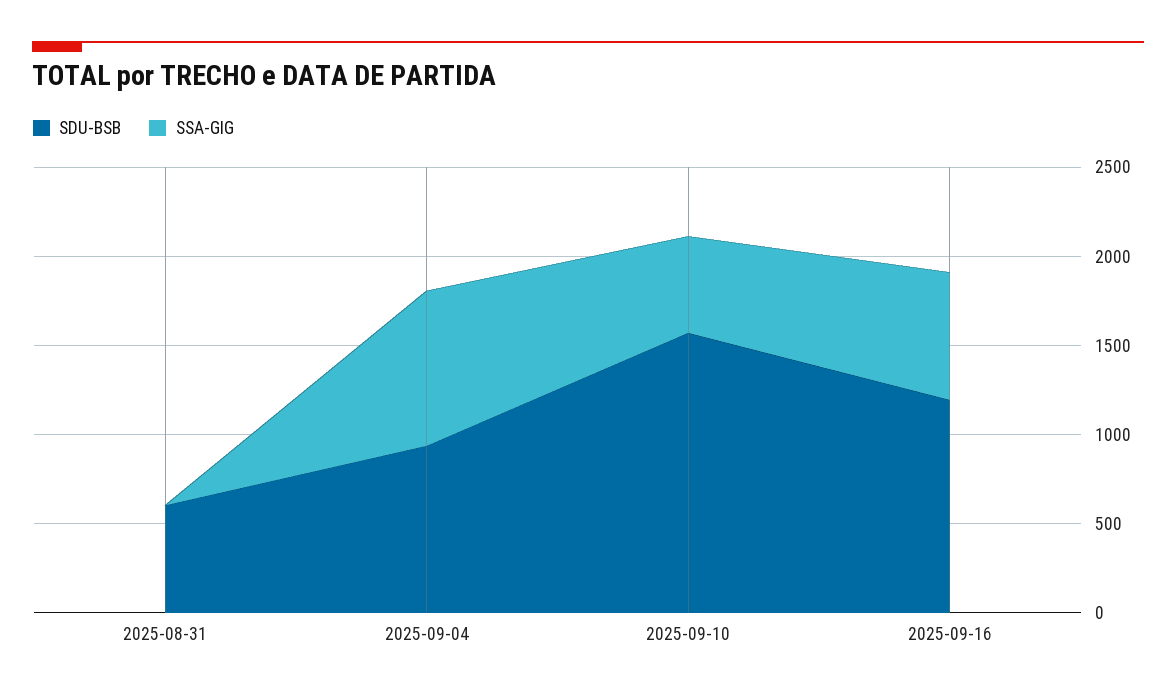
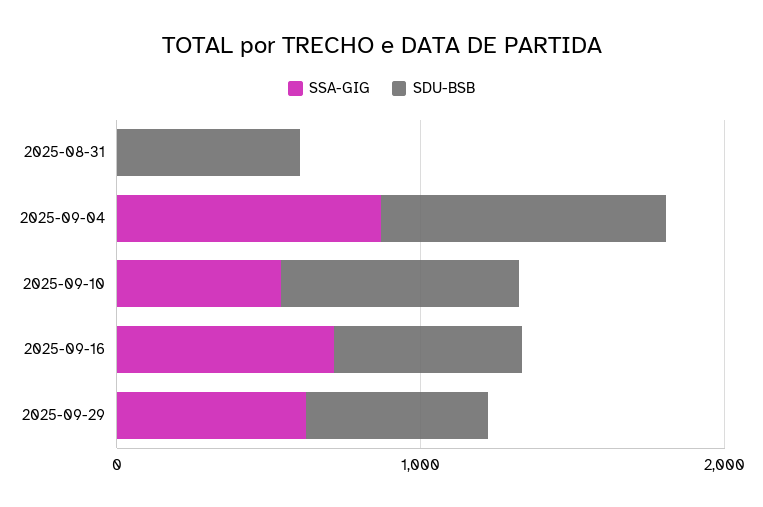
SDU-BSB, 2025-09-10: 1600 -> 800
SDU-BSB, 2025-09-16: 1200 -> 600
SSA-GIG, 2025-09-29: none -> 600
SDU-BSB, 2025-09-29: none -> 600

